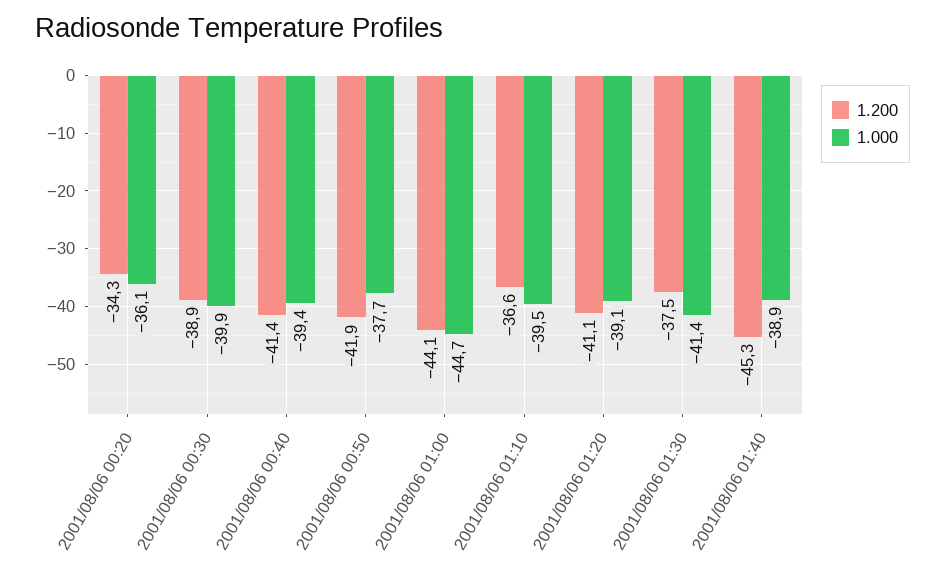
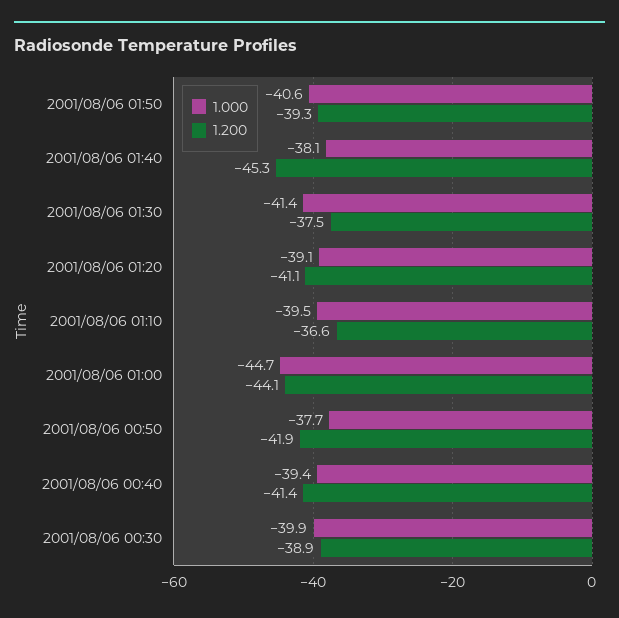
1.200, 2001/08/06 00:20: -34.3 -> none
1.000, 2001/08/06 00:20: -36.1 -> none
1.000, 2001/08/06 01:40: -38.9 -> -38.1
1.000, 2001/08/06 01:50: none -> -40.6
1.200, 2001/08/06 01:50: none -> -39.3

